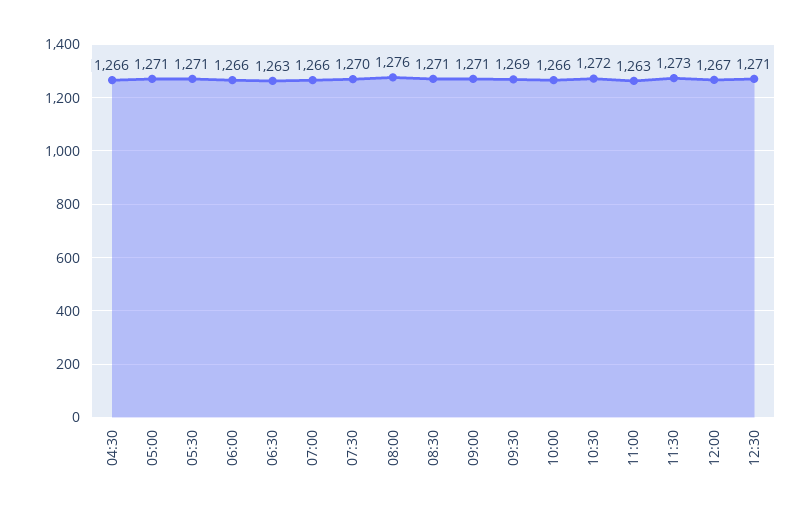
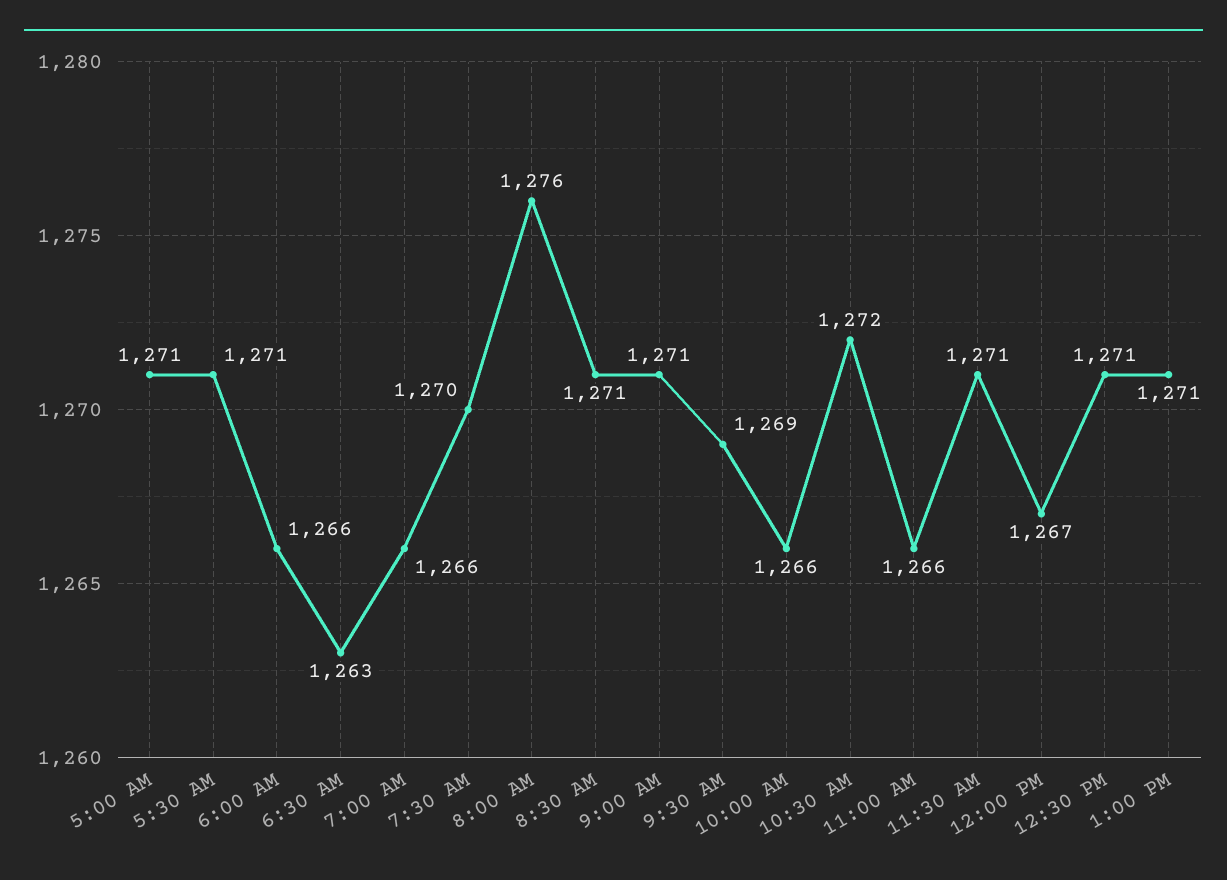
04:30: 1266 -> none
11:00: 1263 -> 1266
11:30: 1273 -> 1271
1:00 PM: none -> 1271

